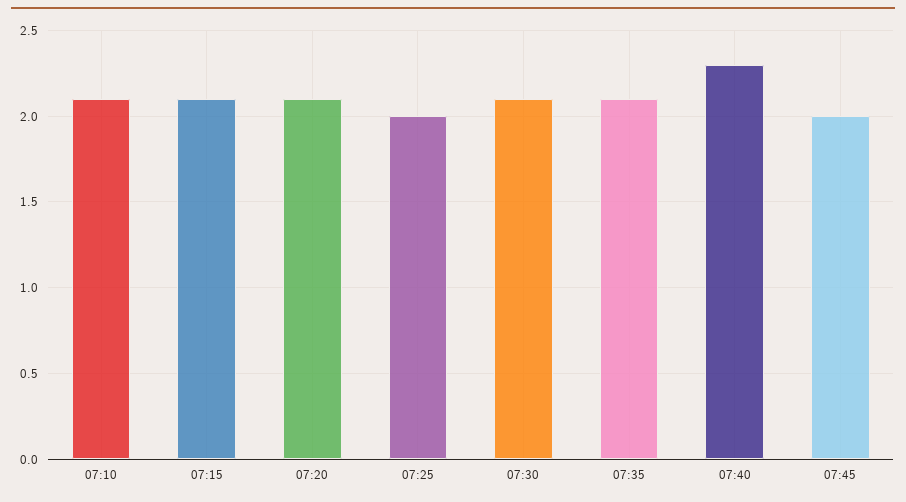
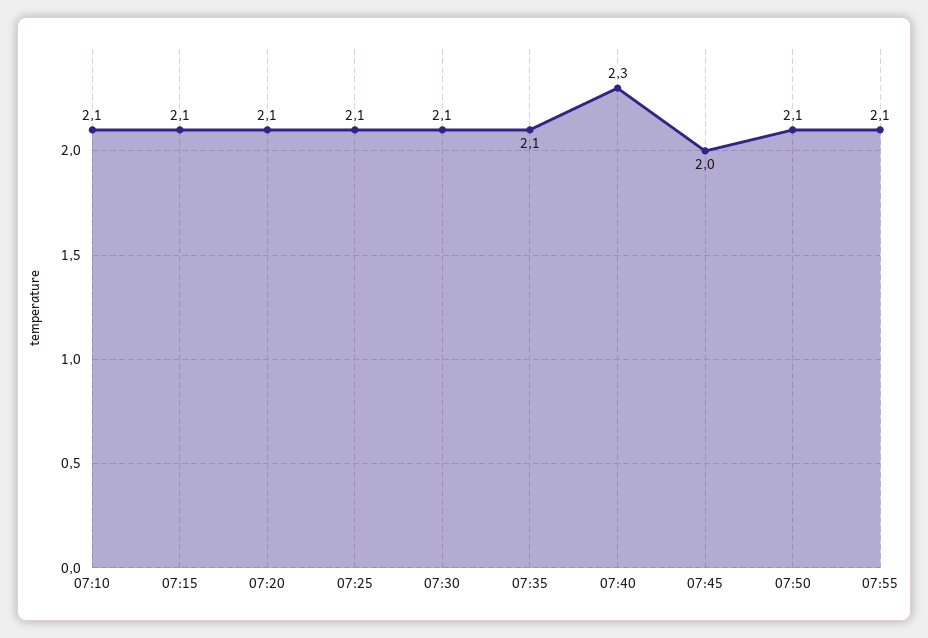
07:25: 2 -> 2.1
07:50: none -> 2.1
07:55: none -> 2.1

